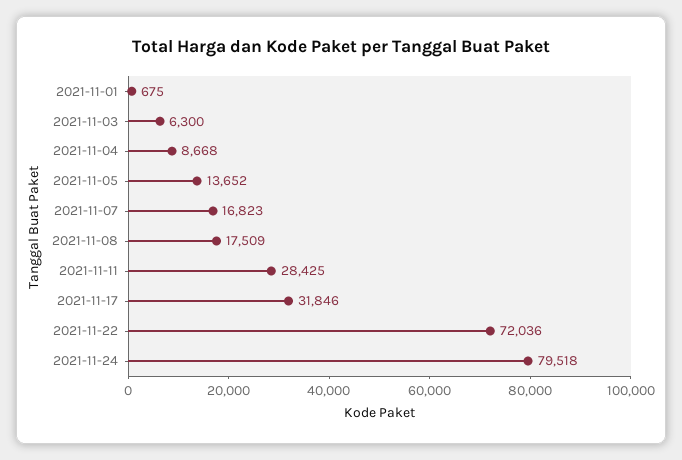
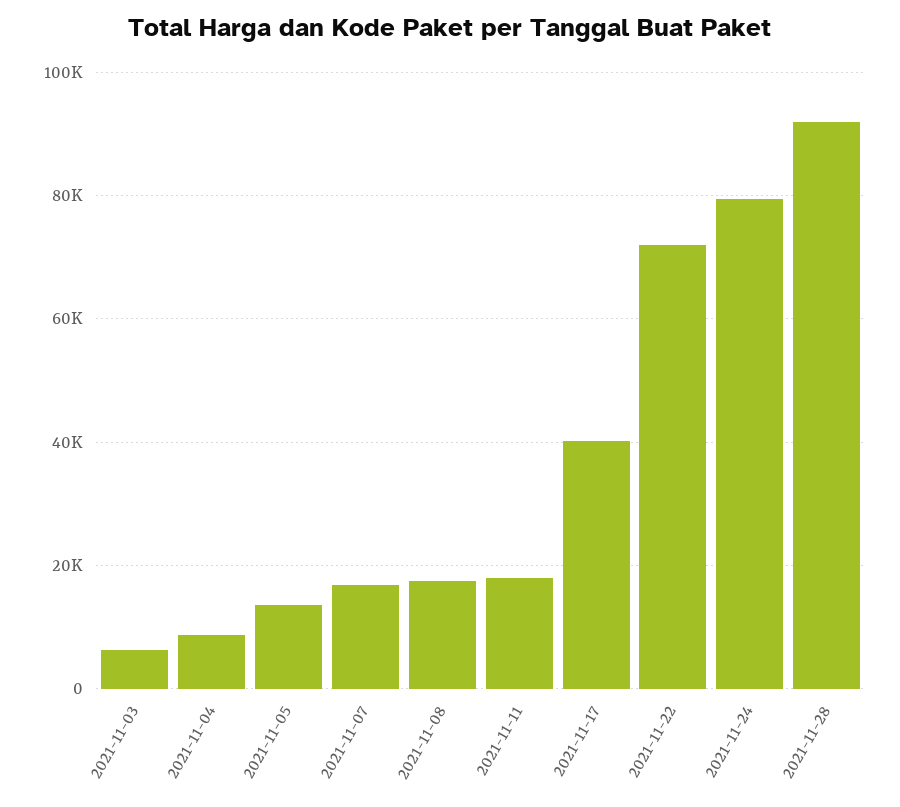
2021-11-01: 675 -> none
2021-11-11: 28425 -> 18000
2021-11-17: 31846 -> 40000
2021-11-28: none -> 92000

